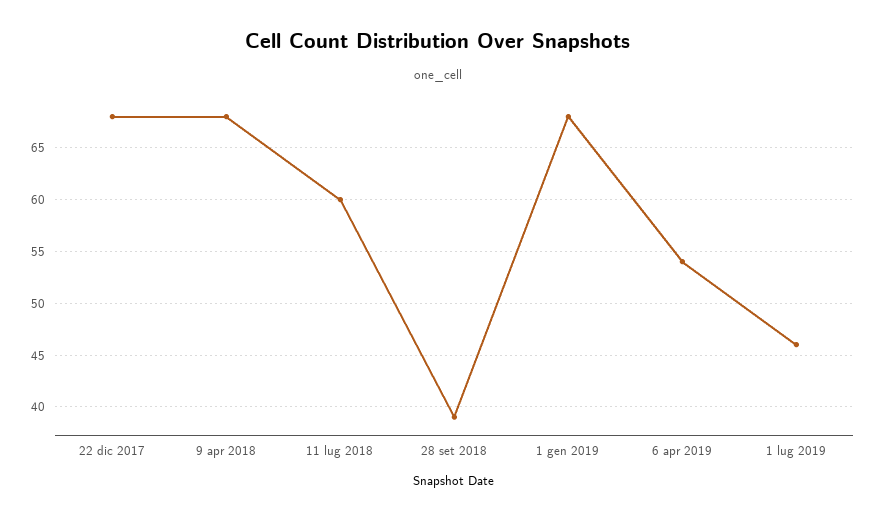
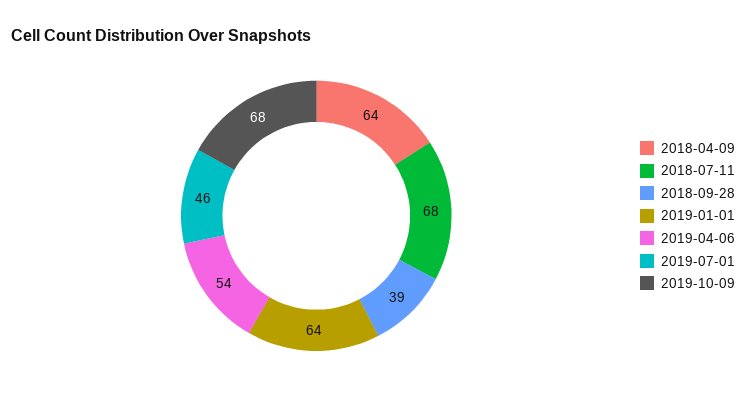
22 dic 2017: 68 -> none
9 apr 2018: 68 -> 64
11 lug 2018: 60 -> 68
1 gen 2019: 68 -> 64
2019-10-09: none -> 68

